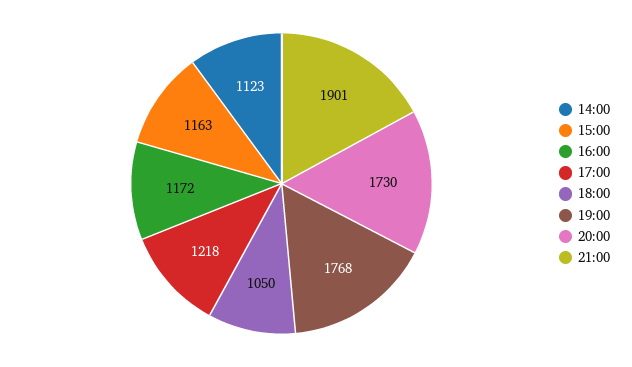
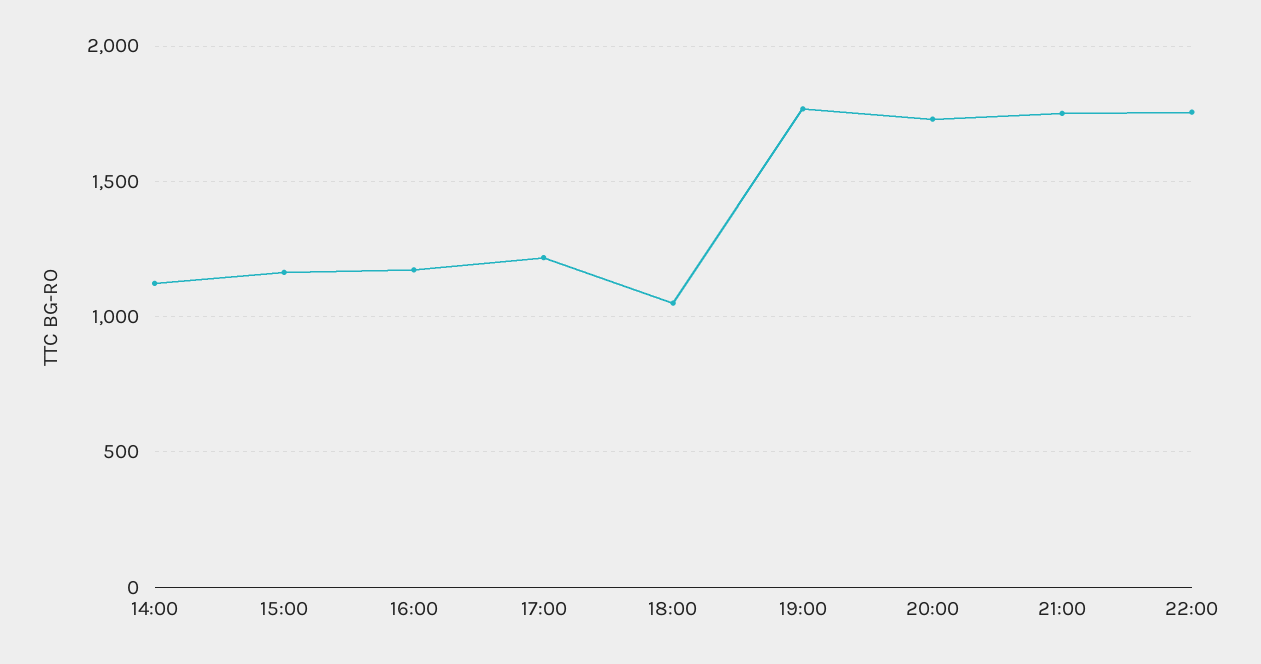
21:00: 1901 -> 1750
22:00: none -> 1750

